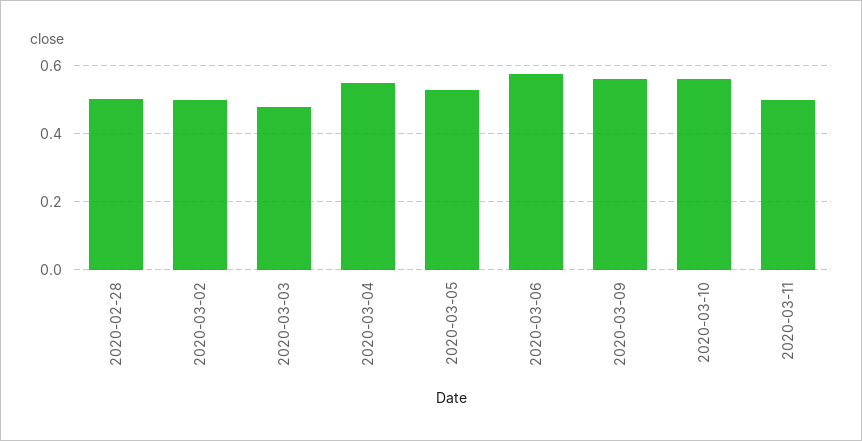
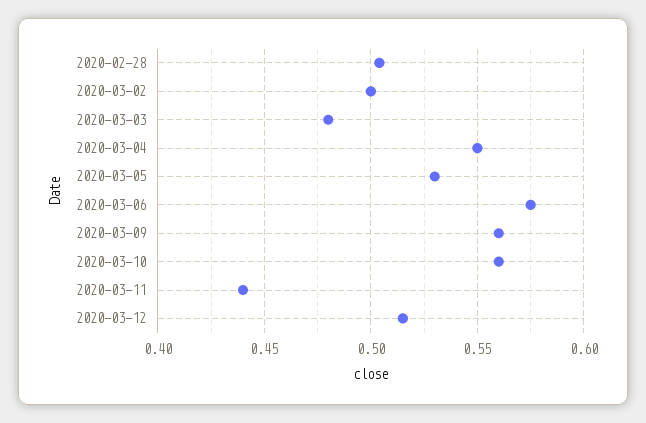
2020-03-11: 0.5 -> 0.44
2020-03-12: none -> 0.515

